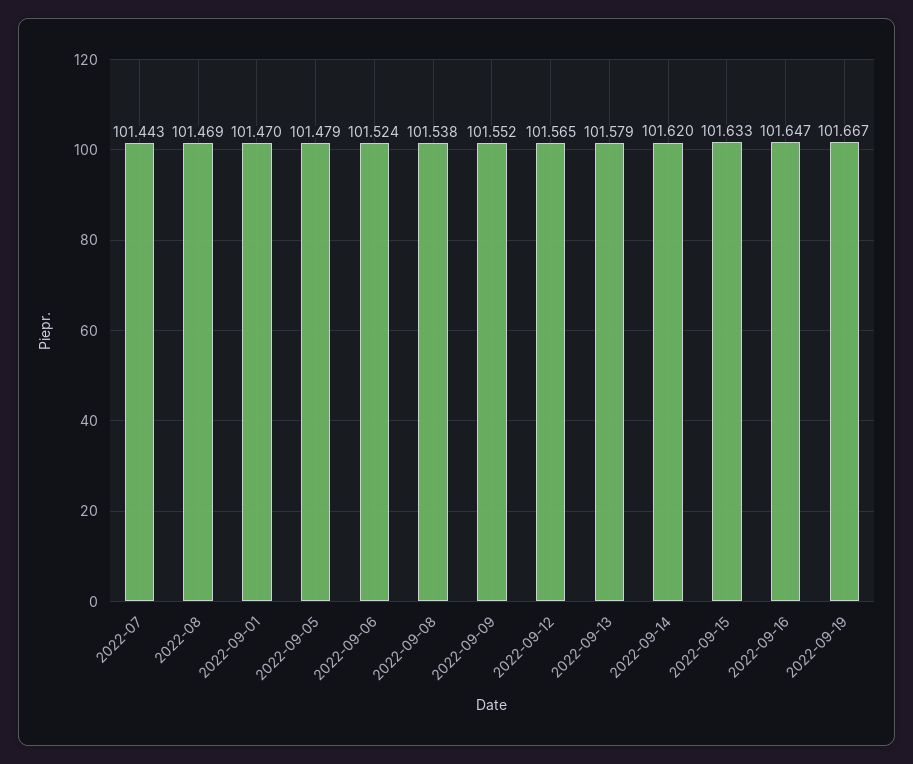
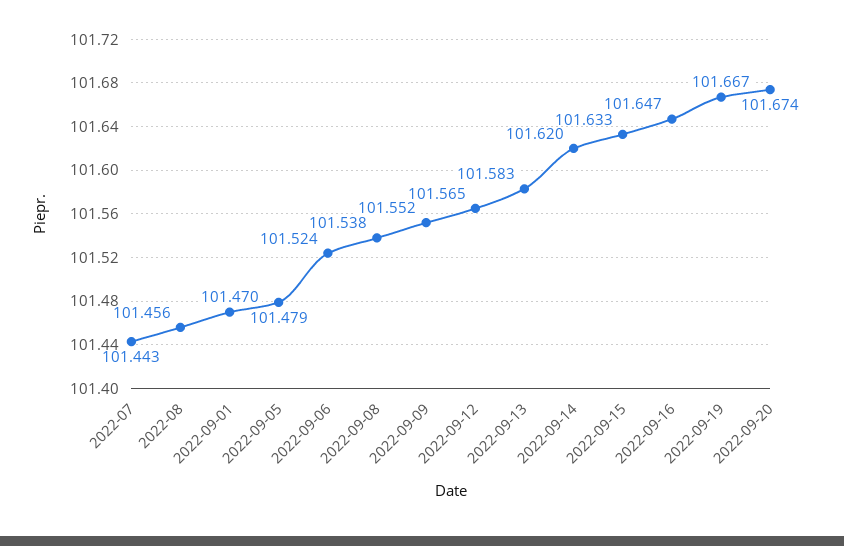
2022-08: 101.469 -> 101.456
2022-09-13: 101.579 -> 101.583
2022-09-20: none -> 101.674

